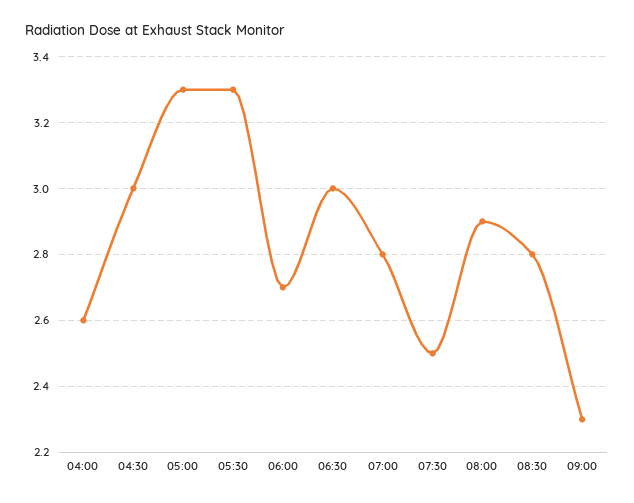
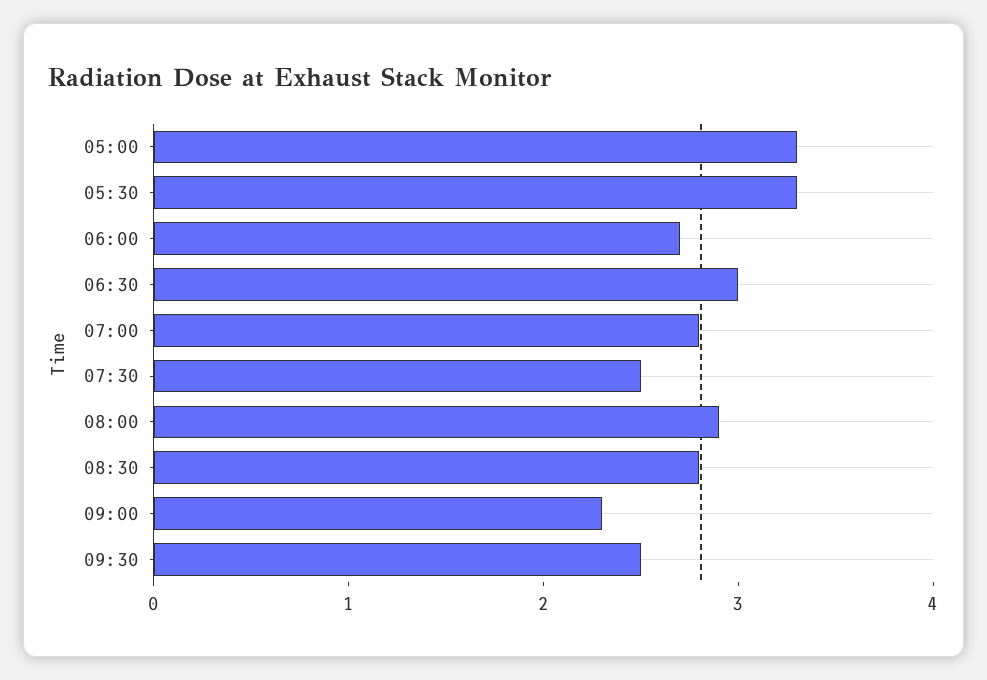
04:00: 2.6 -> none
04:30: 3 -> none
09:30: none -> 2.5

